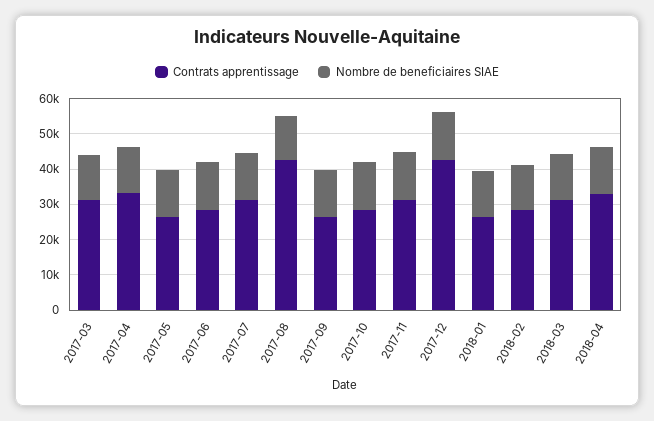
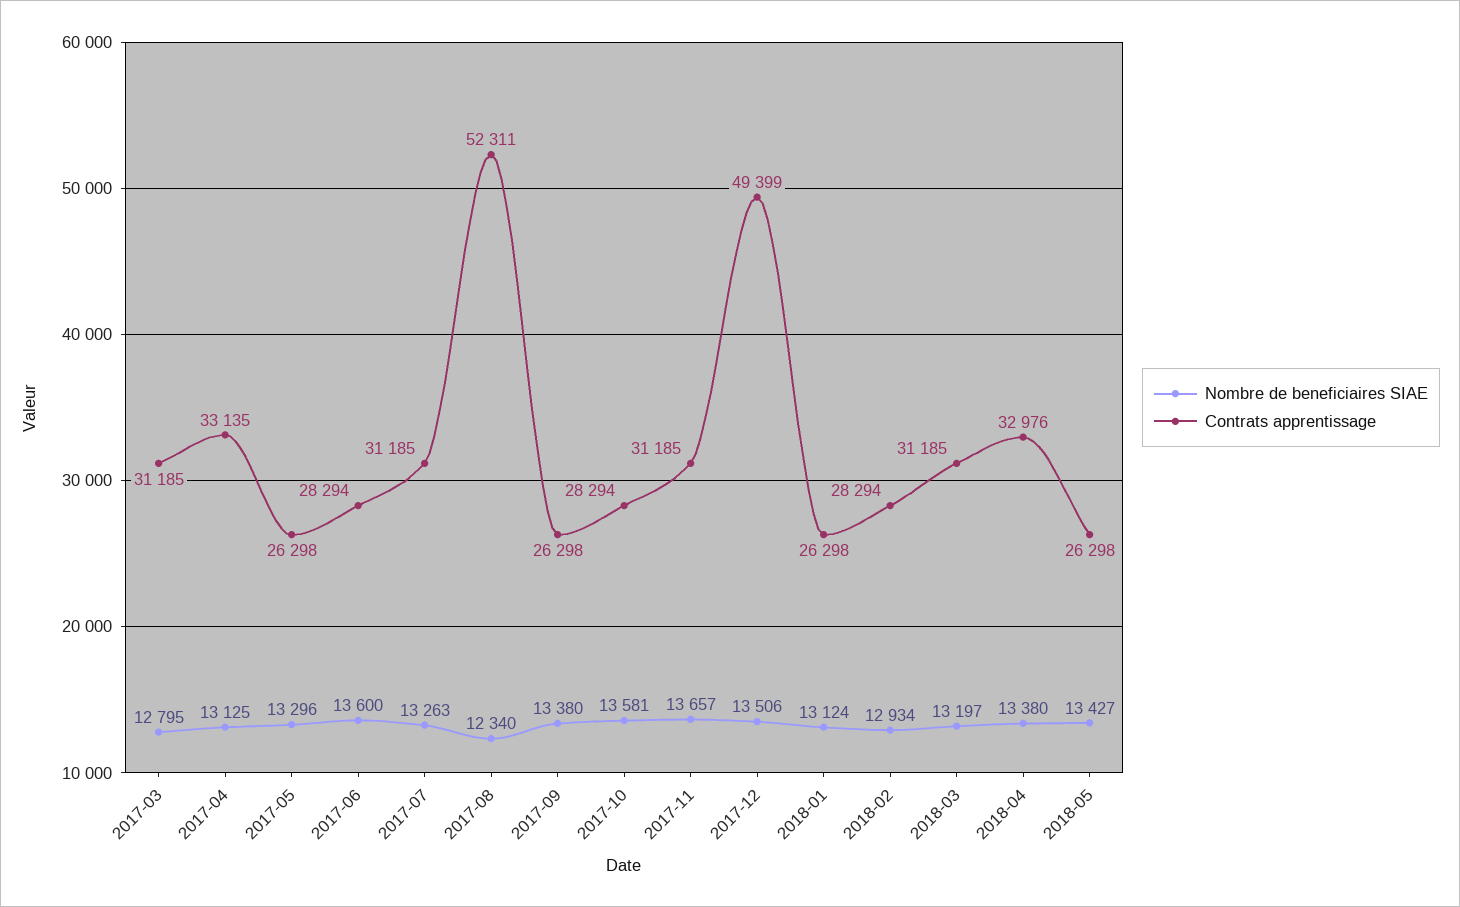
Contrats apprentissage, 2017-08: 42500 -> 52311
Contrats apprentissage, 2017-12: 42500 -> 49399
Nombre de beneficiaires SIAE, 2018-05: none -> 13427
Contrats apprentissage, 2018-05: none -> 26298

